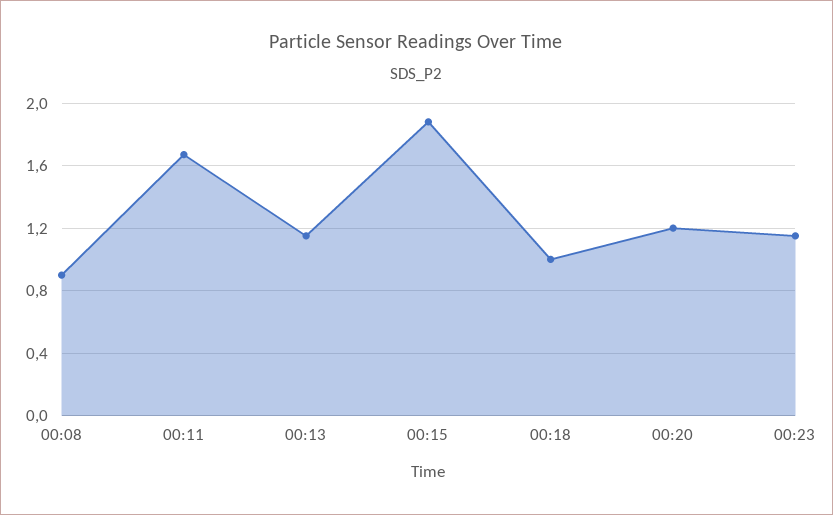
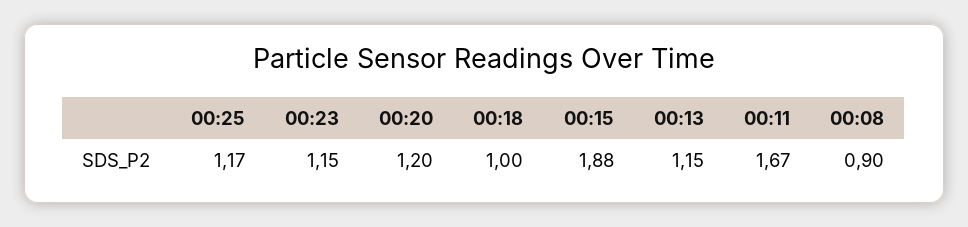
00:25: none -> 1.17

